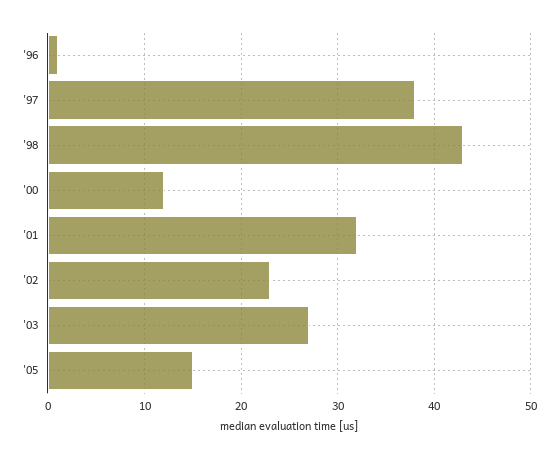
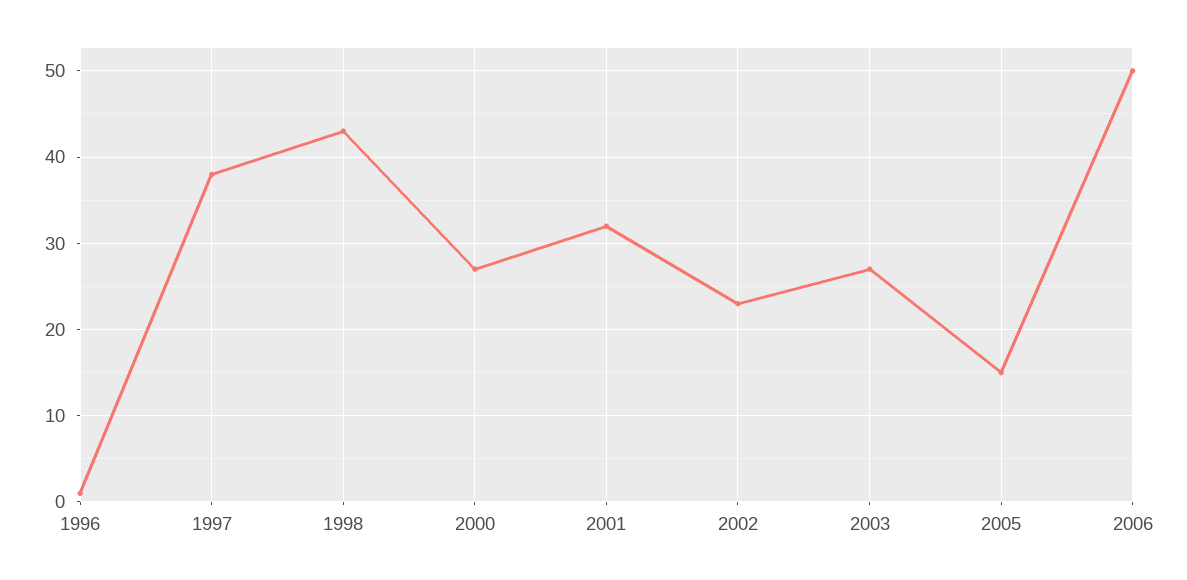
'00: 12 -> 27
2006: none -> 50

